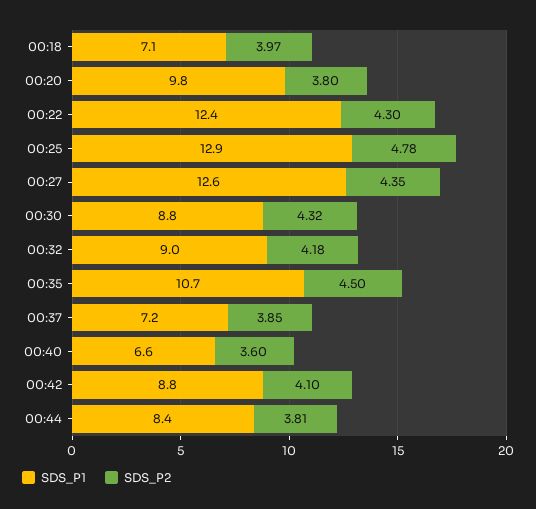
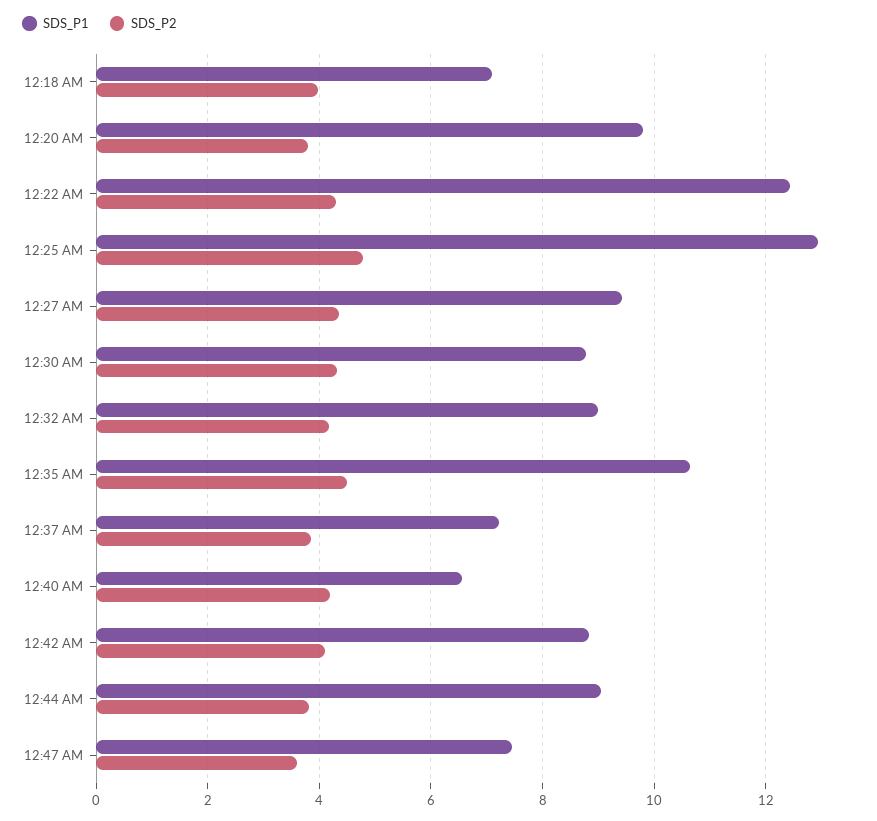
SDS_P1, 00:27: 12.6 -> 9.4
SDS_P2, 00:40: 3.6 -> 4.2
SDS_P1, 00:44: 8.4 -> 9
SDS_P1, 12:47 AM: none -> 7.4
SDS_P2, 12:47 AM: none -> 3.6

